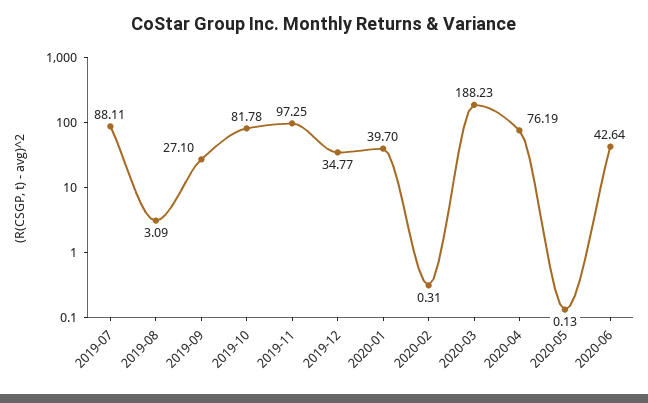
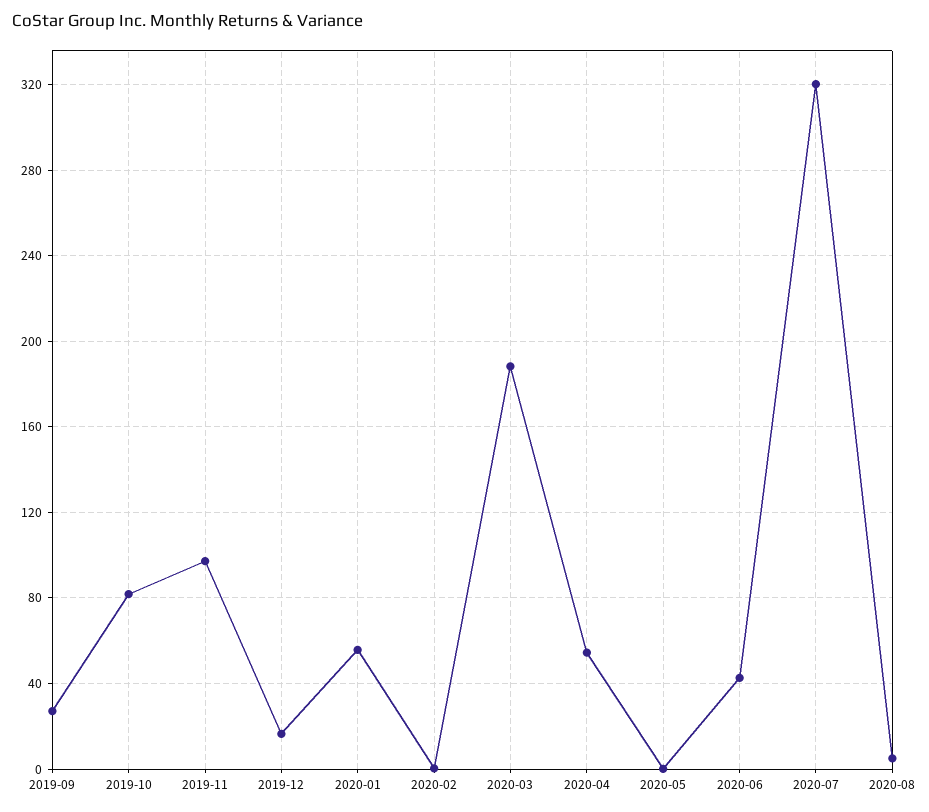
2019-07: 88.11 -> none
2019-08: 3.09 -> none
2019-12: 34.77 -> 15
2020-01: 39.7 -> 55
2020-04: 76.19 -> 55
2020-07: none -> 320
2020-08: none -> 5

